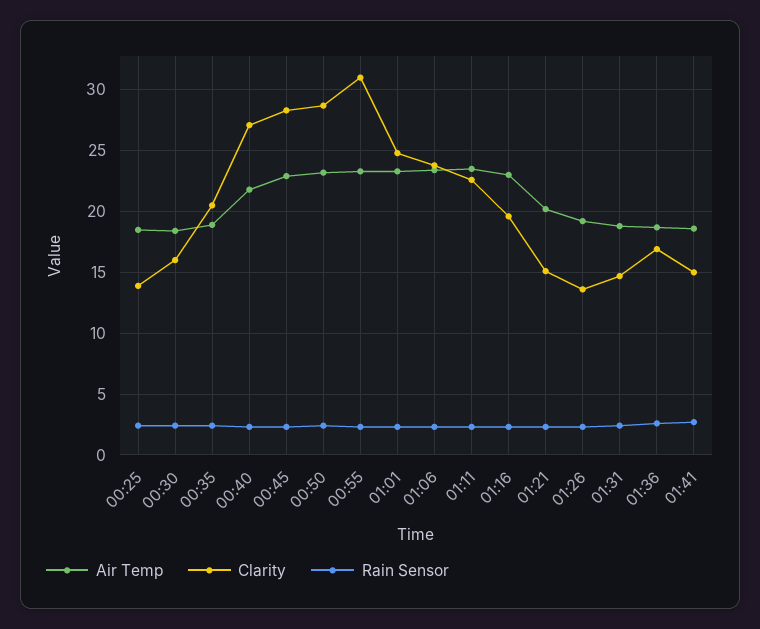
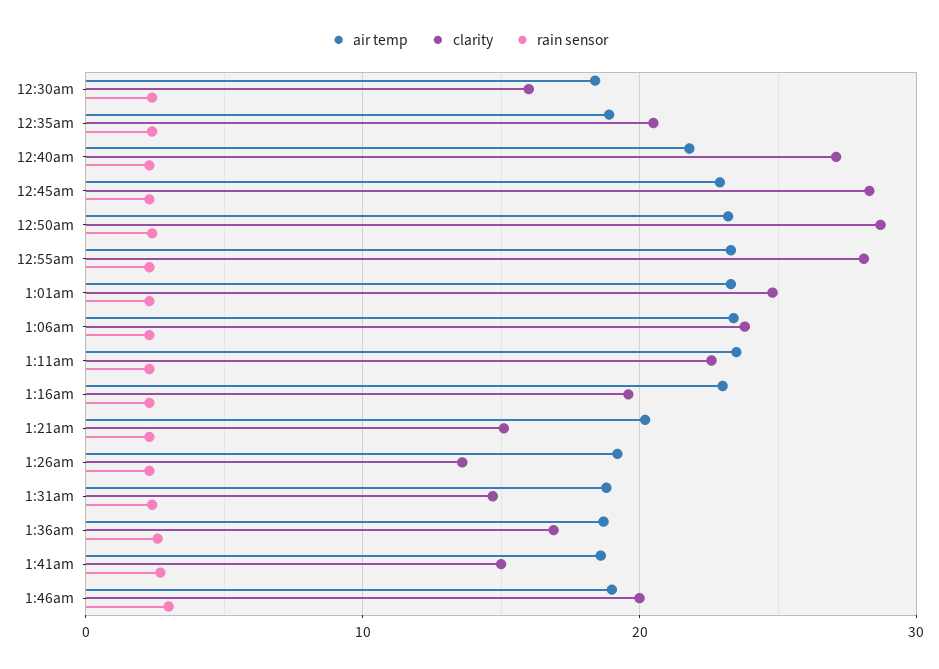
Air Temp, 00:25: 18.5 -> none
Clarity, 00:25: 14 -> none
Rain Sensor, 00:25: 2.5 -> none
Clarity, 00:55: 31 -> 28
Air Temp, 1:46am: none -> 19
Clarity, 1:46am: none -> 20
Rain Sensor, 1:46am: none -> 3

